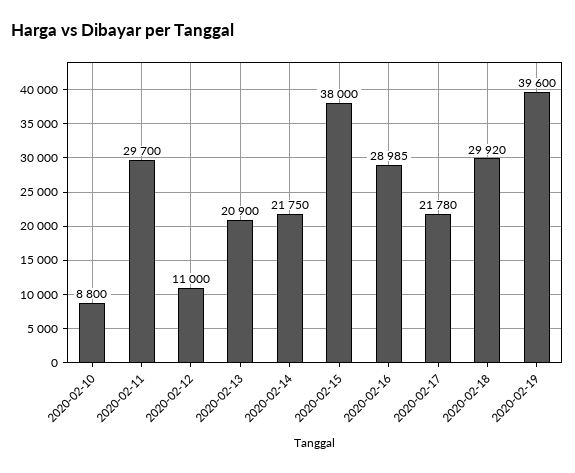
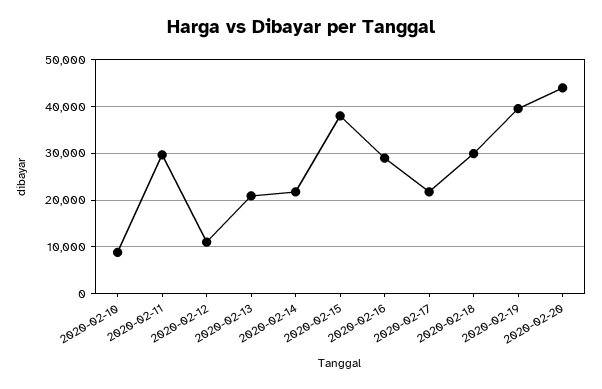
2020-02-20: none -> 44000

